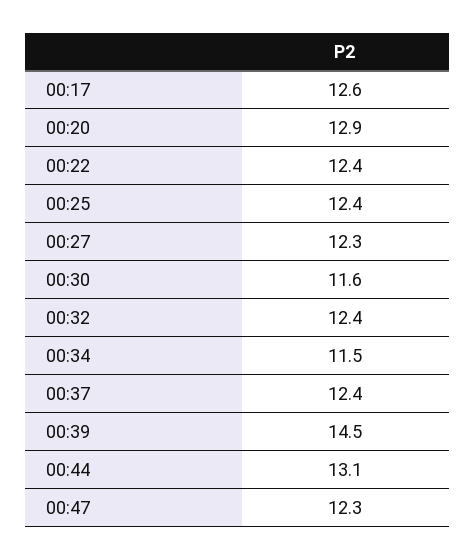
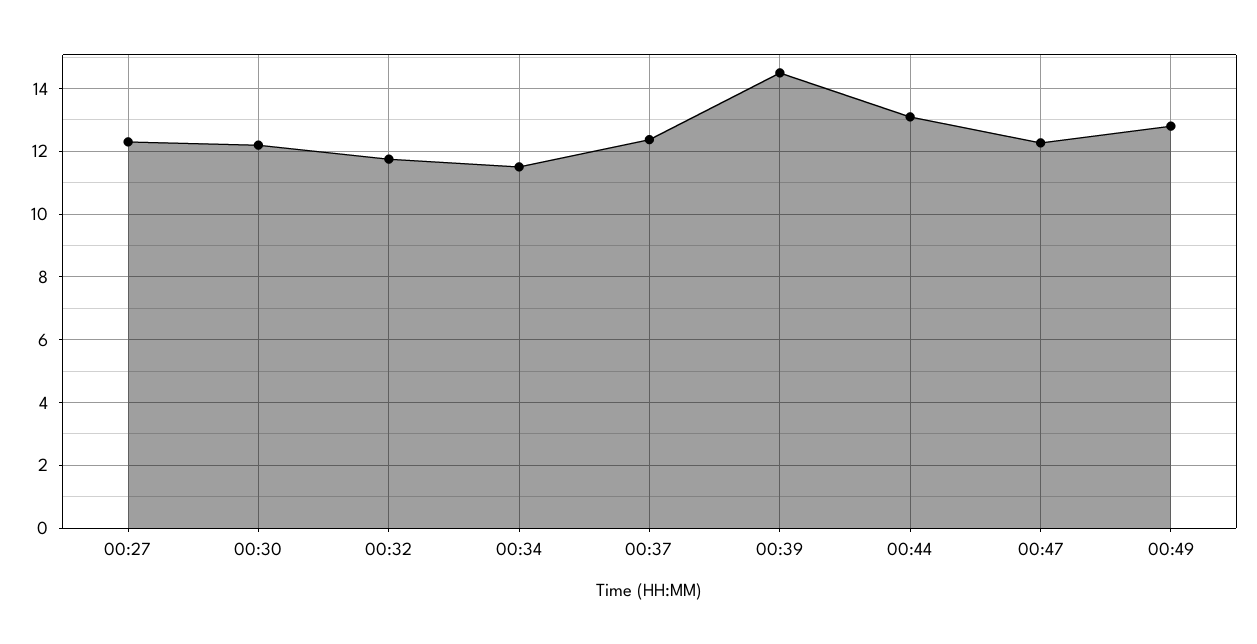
00:17: 12.6 -> none
00:20: 12.9 -> none
00:22: 12.4 -> none
00:25: 12.4 -> none
00:30: 11.6 -> 12.2
00:32: 12.4 -> 11.8
00:49: none -> 12.8

